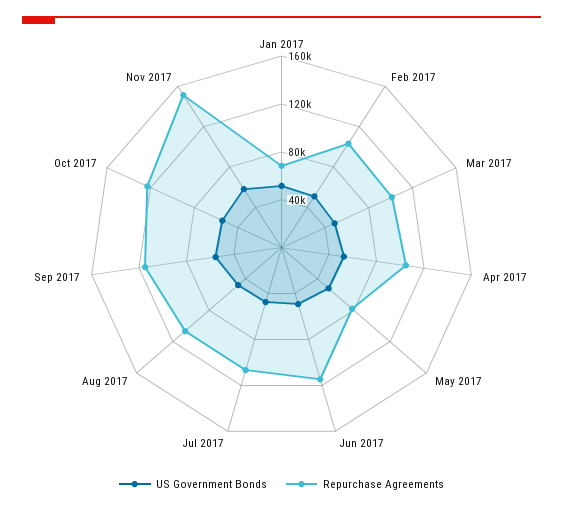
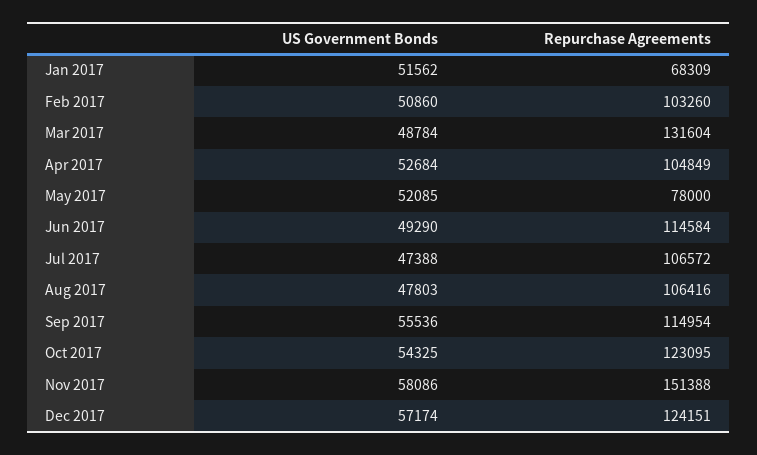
Repurchase Agreements, Mar 2017: 100000 -> 131604
US Government Bonds, Dec 2017: none -> 57174
Repurchase Agreements, Dec 2017: none -> 124151

